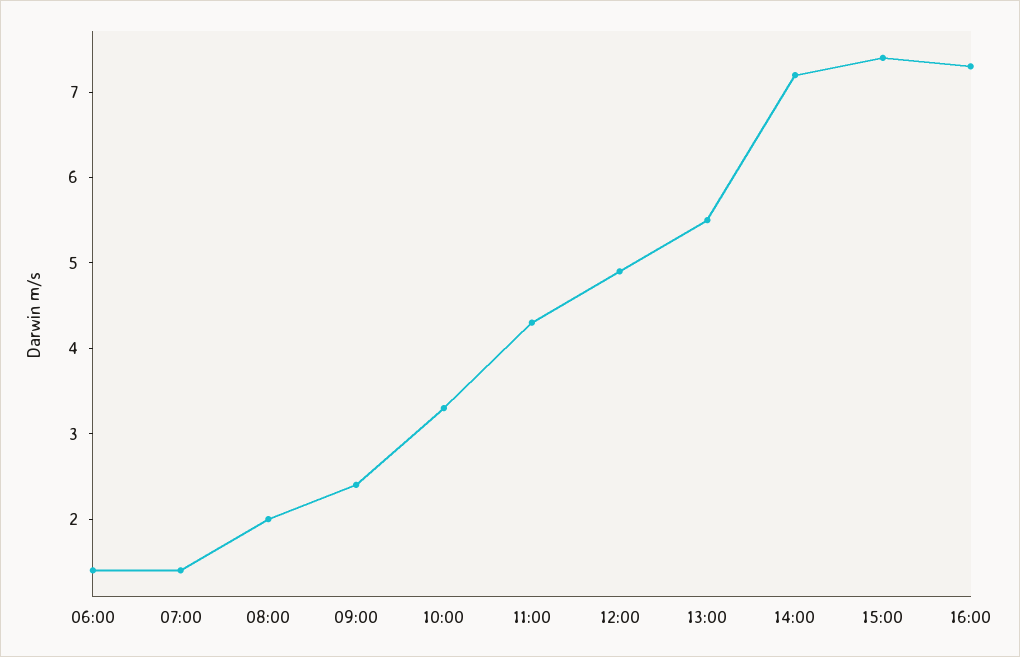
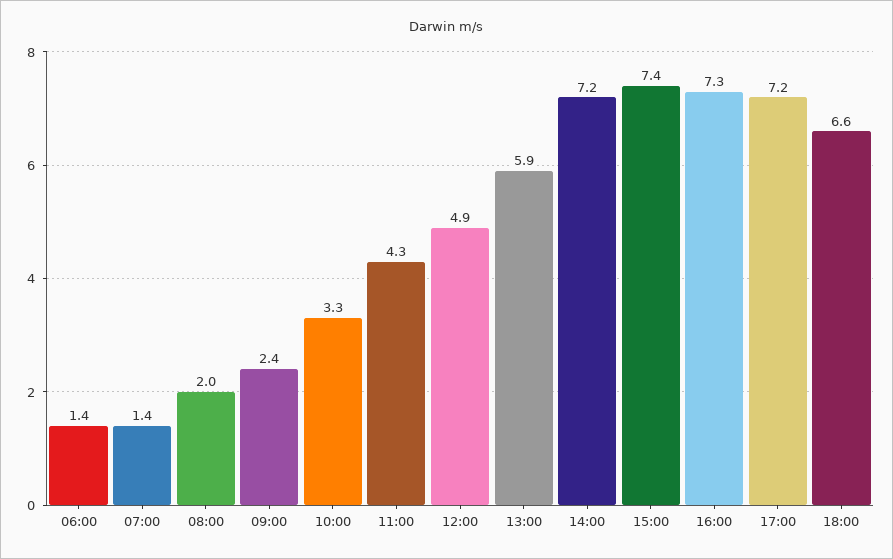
13:00: 5.5 -> 5.9
17:00: none -> 7.2
18:00: none -> 6.6

